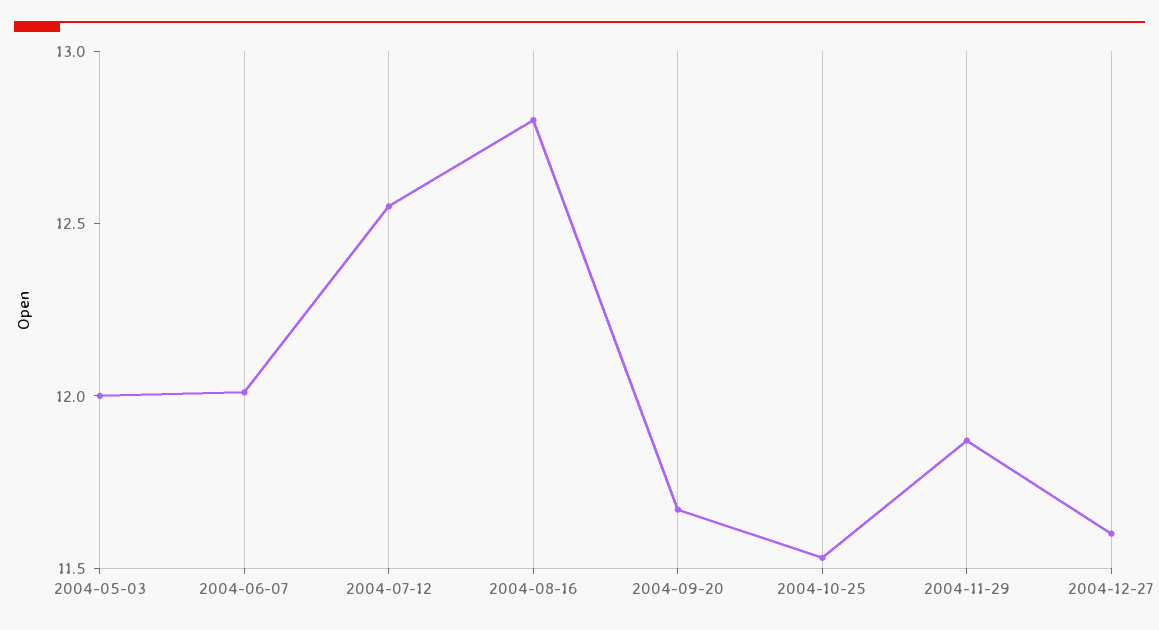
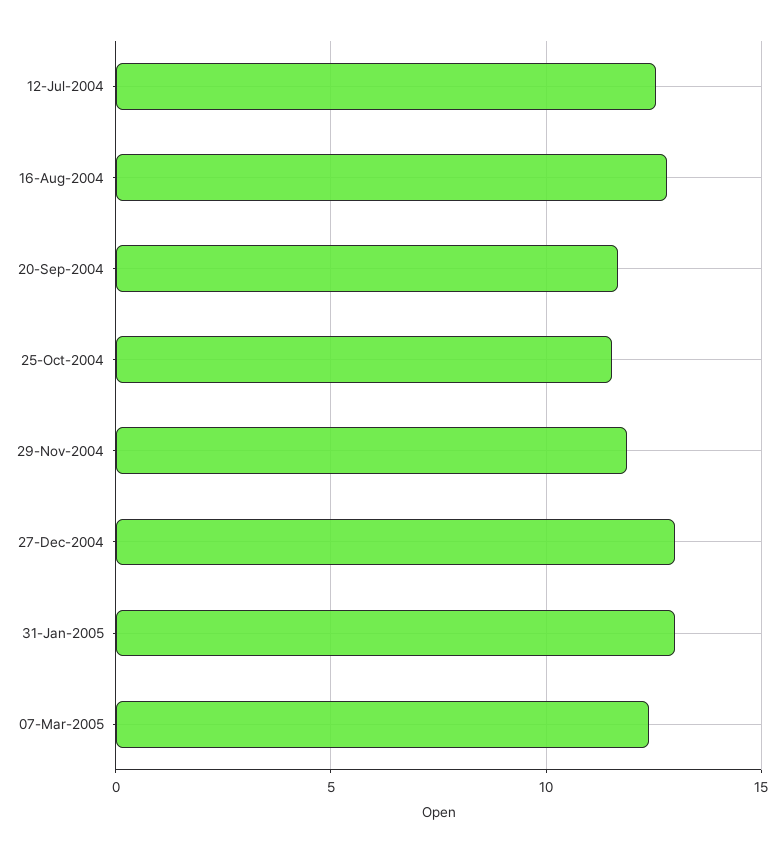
2004-05-03: 12 -> none
2004-06-07: 12 -> none
2004-12-27: 11.6 -> 13
31-Jan-2005: none -> 13
07-Mar-2005: none -> 12.5

